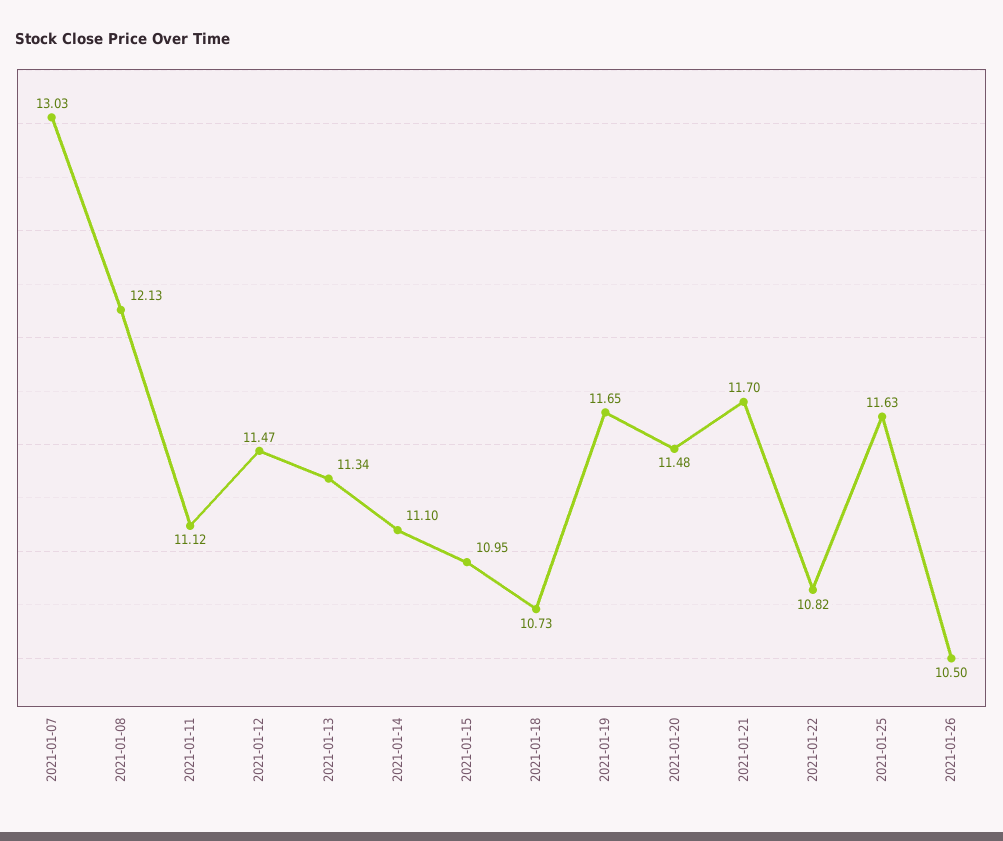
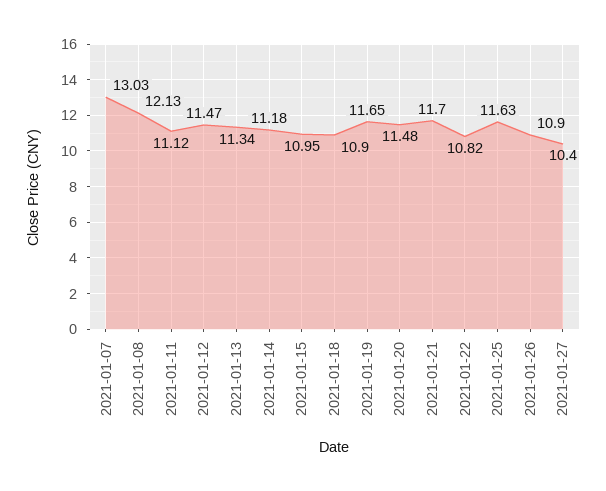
2021-01-14: 11.1 -> 11.18
2021-01-18: 10.73 -> 10.9
2021-01-26: 10.5 -> 10.9
2021-01-27: none -> 10.4

